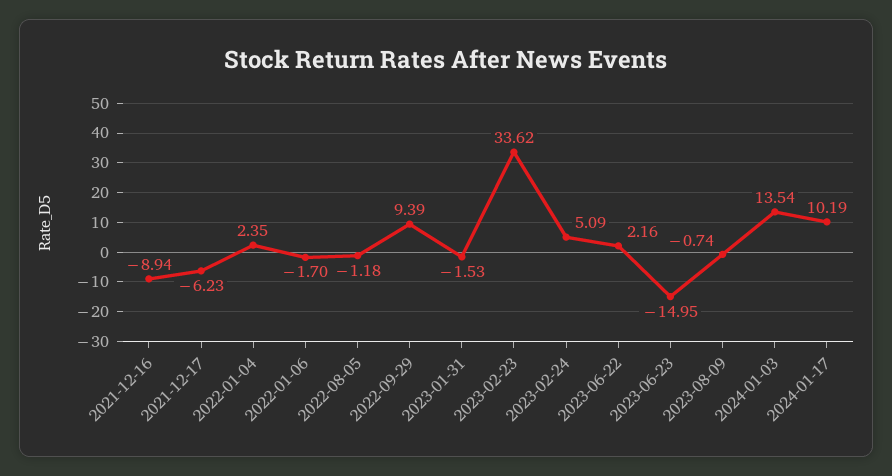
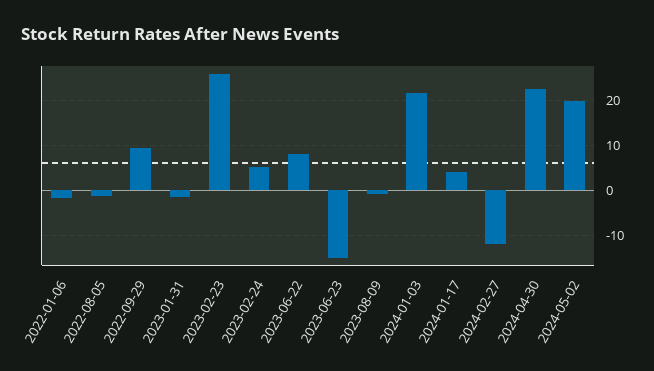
2021-12-16: -8.94 -> none
2021-12-17: -6.23 -> none
2022-01-04: 2.35 -> none
2023-02-23: 33.62 -> 26
2023-06-22: 2.16 -> 8
2024-01-03: 13.54 -> 22
2024-01-17: 10.19 -> 4
2024-02-27: none -> -12
2024-04-30: none -> 22
2024-05-02: none -> 20

